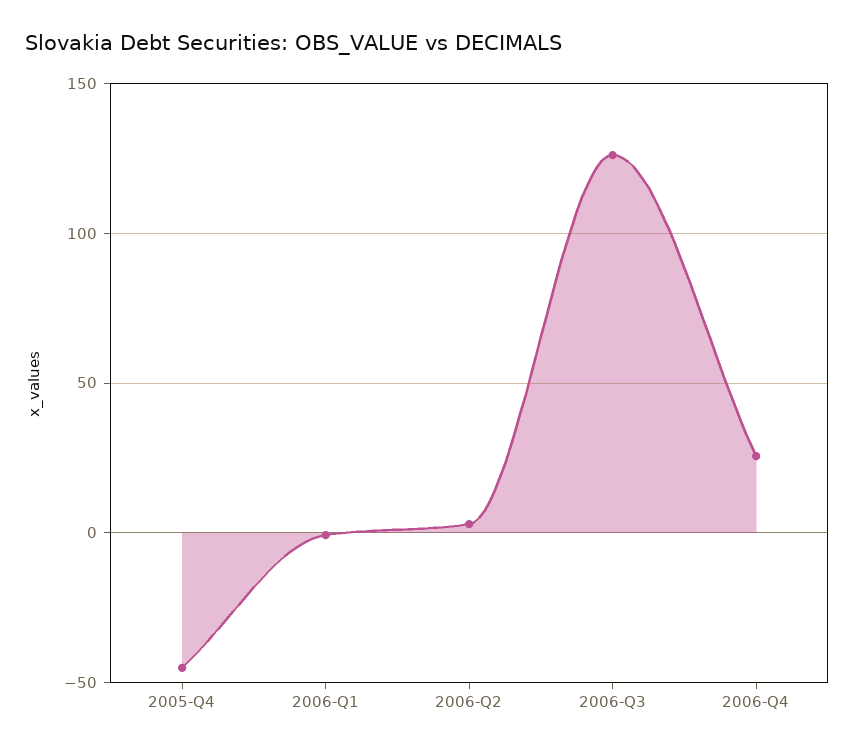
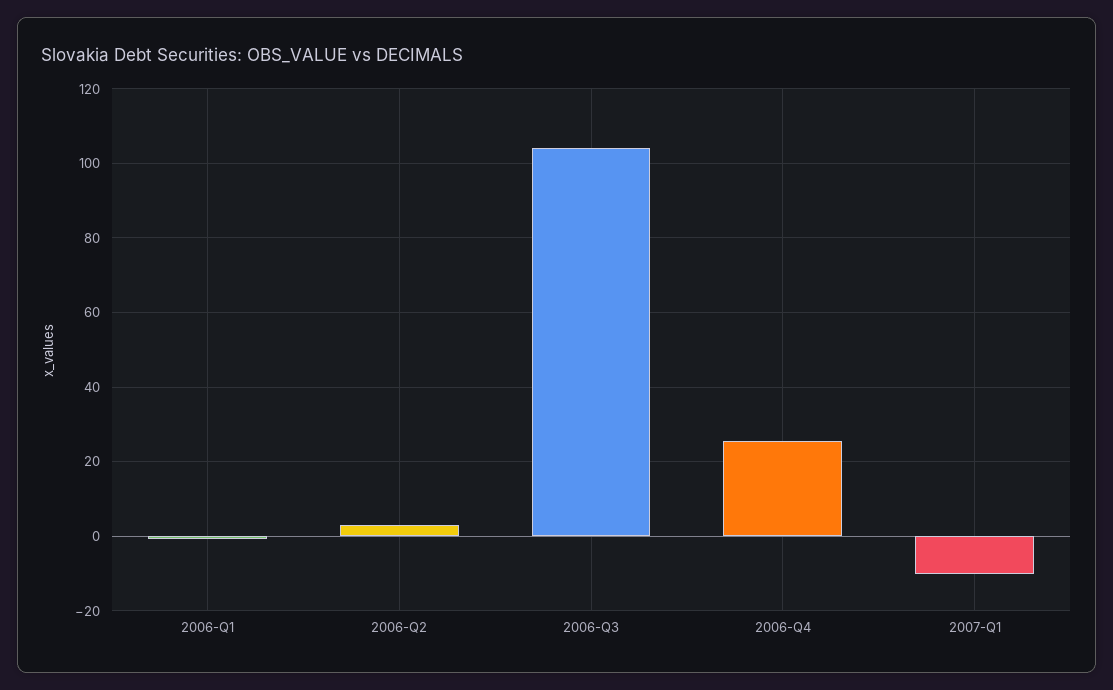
2005-Q4: -45 -> none
2006-Q3: 125 -> 104
2007-Q1: none -> -10

